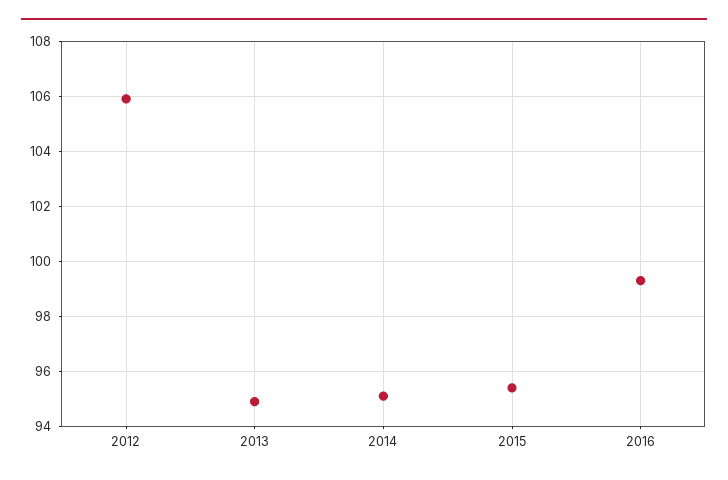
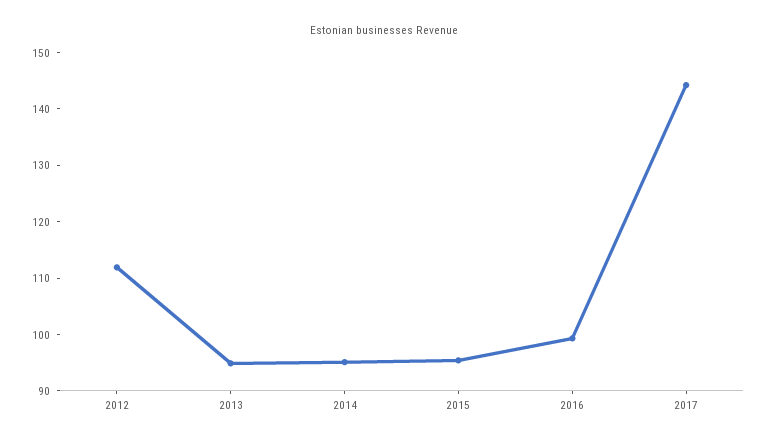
2012: 106 -> 112
2017: none -> 144

